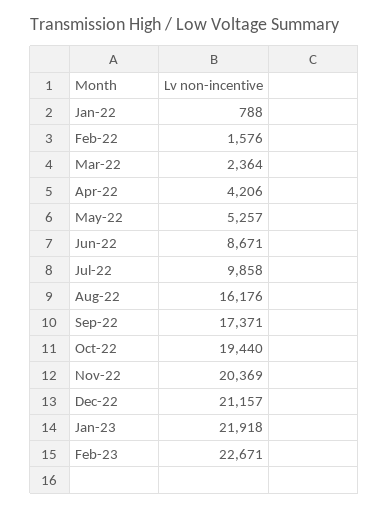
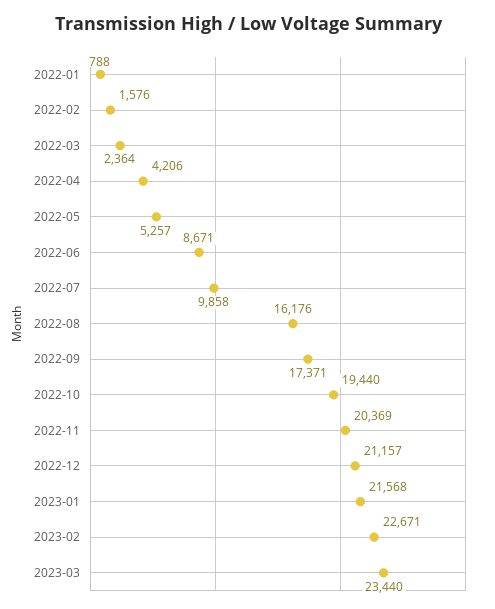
Jan-23: 21918 -> 21568
2023-03: none -> 23440

